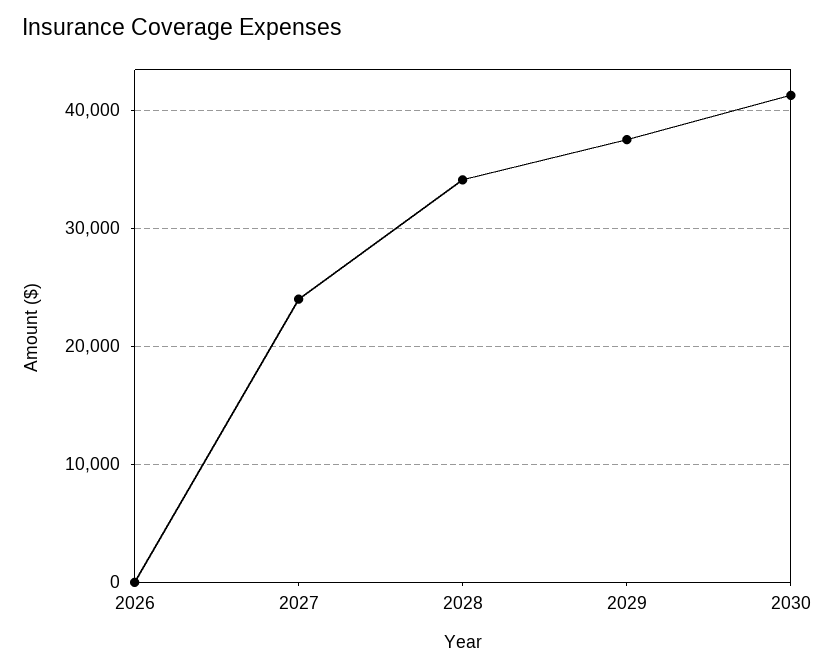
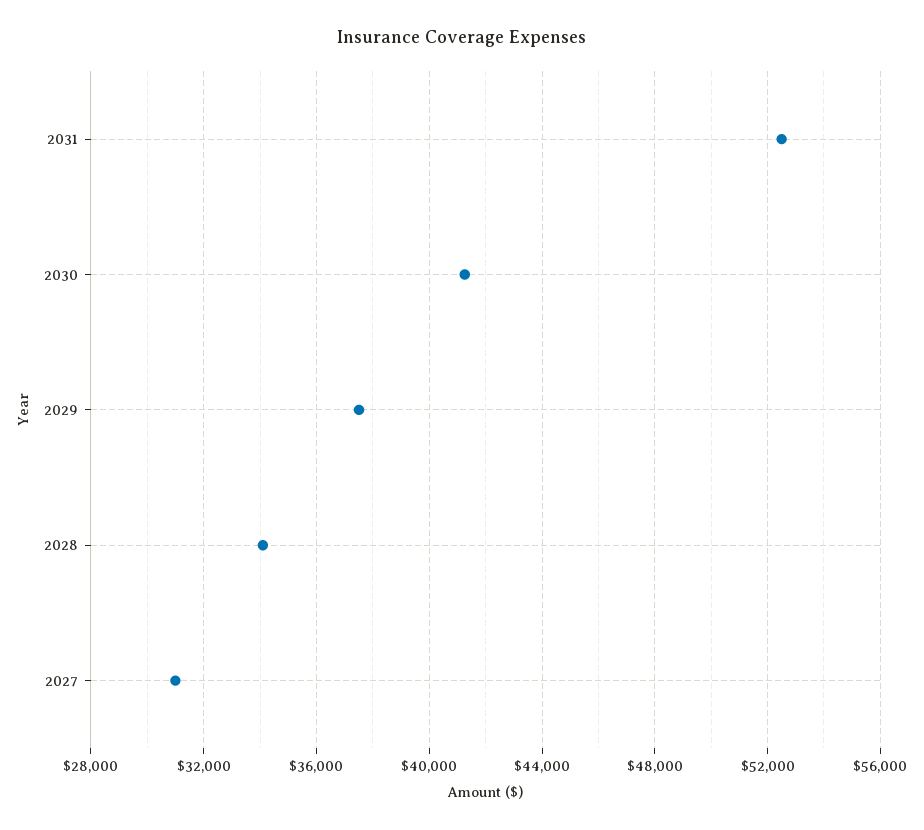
2026: 0 -> none
2027: 24000 -> 31000
2031: none -> 52500

